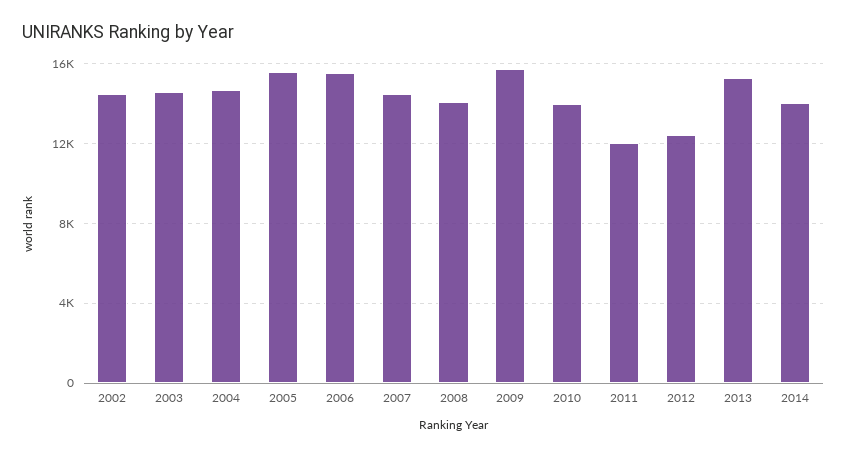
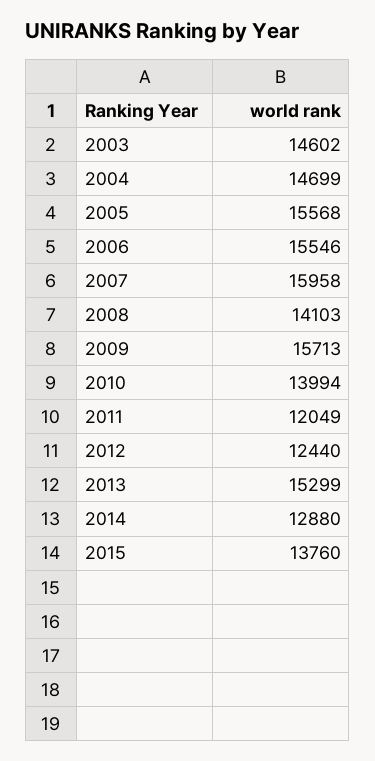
2002: 14500 -> none
2007: 14500 -> 15958
2014: 14000 -> 12880
2015: none -> 13760

